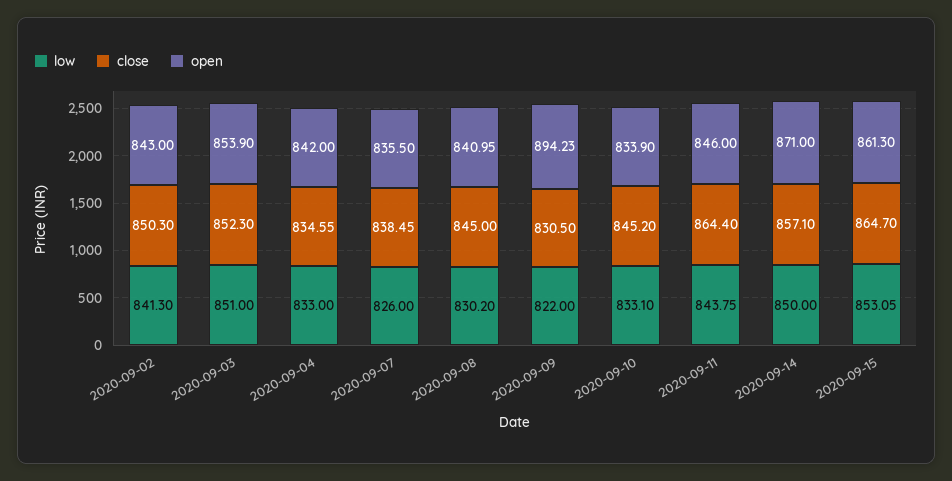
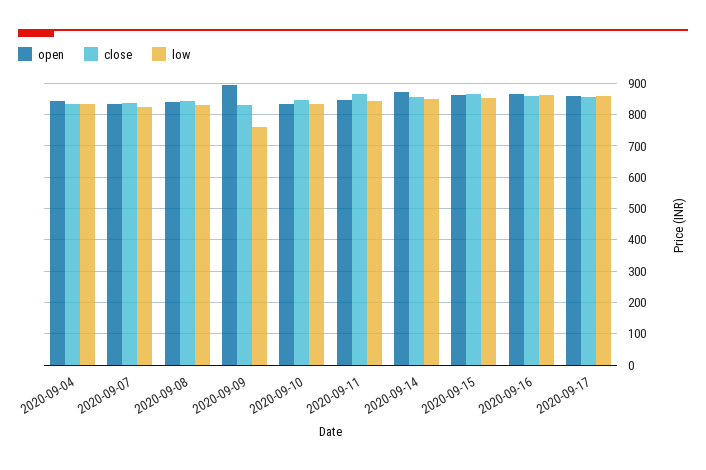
low, 2020-09-02: 841.3 -> none
close, 2020-09-02: 850.3 -> none
open, 2020-09-02: 843 -> none
low, 2020-09-03: 851 -> none
close, 2020-09-03: 852.3 -> none
open, 2020-09-03: 853.9 -> none
low, 2020-09-09: 822 -> 760
open, 2020-09-16: none -> 860
close, 2020-09-16: none -> 860
low, 2020-09-16: none -> 860
open, 2020-09-17: none -> 860
close, 2020-09-17: none -> 860
low, 2020-09-17: none -> 860

